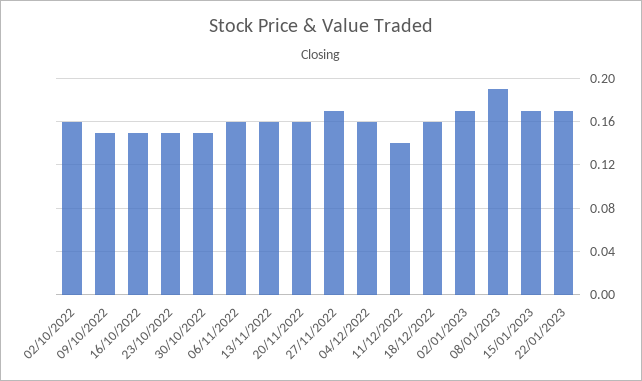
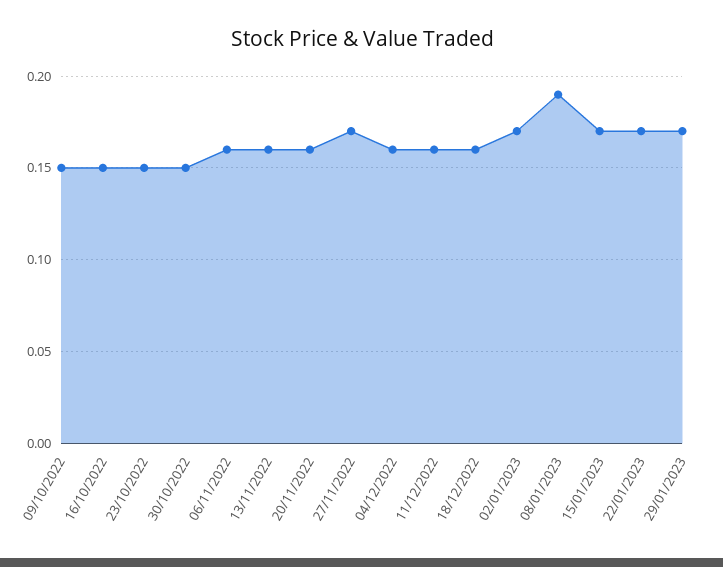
02/10/2022: 0.16 -> none
11/12/2022: 0.14 -> 0.16
29/01/2023: none -> 0.17

